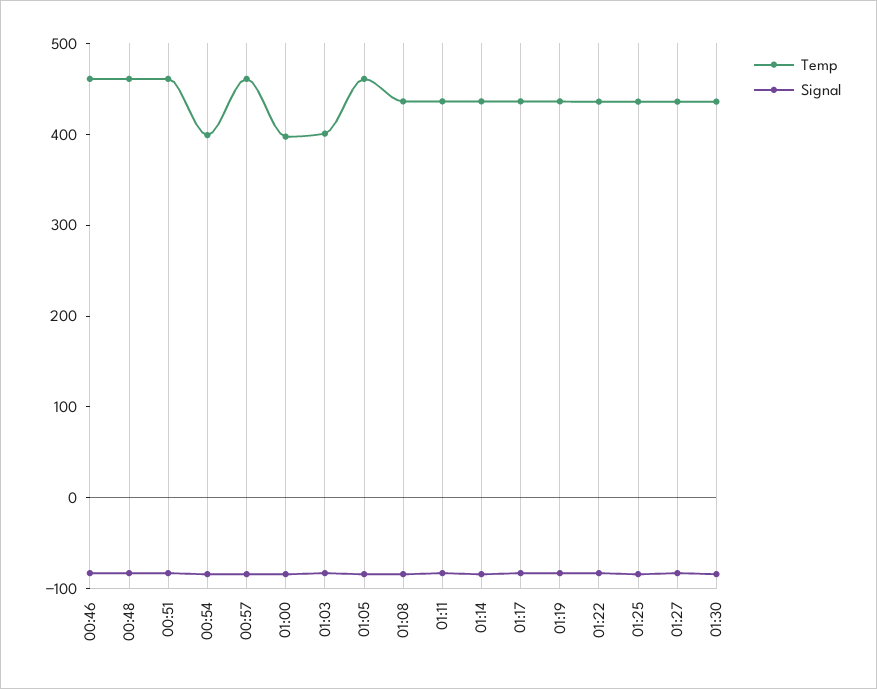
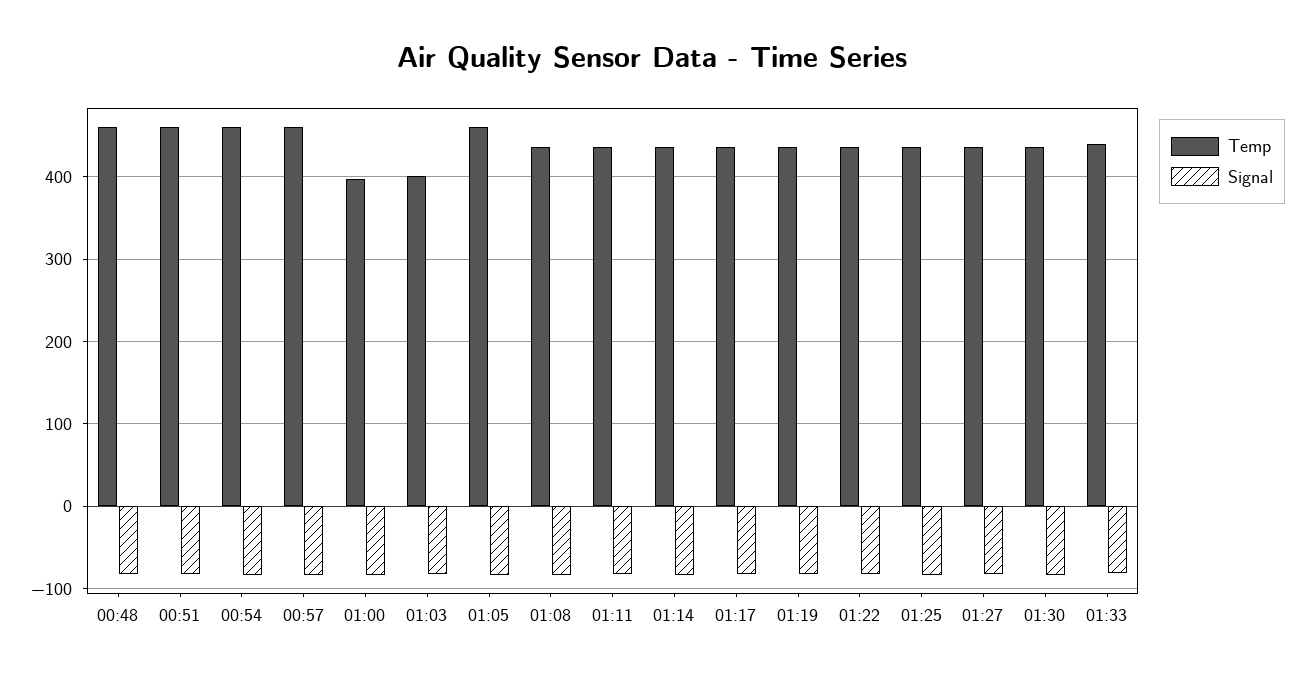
Temp, 00:46: 460 -> none
Signal, 00:46: -80 -> none
Temp, 00:54: 400 -> 460
Temp, 01:33: none -> 440
Signal, 01:33: none -> -80

